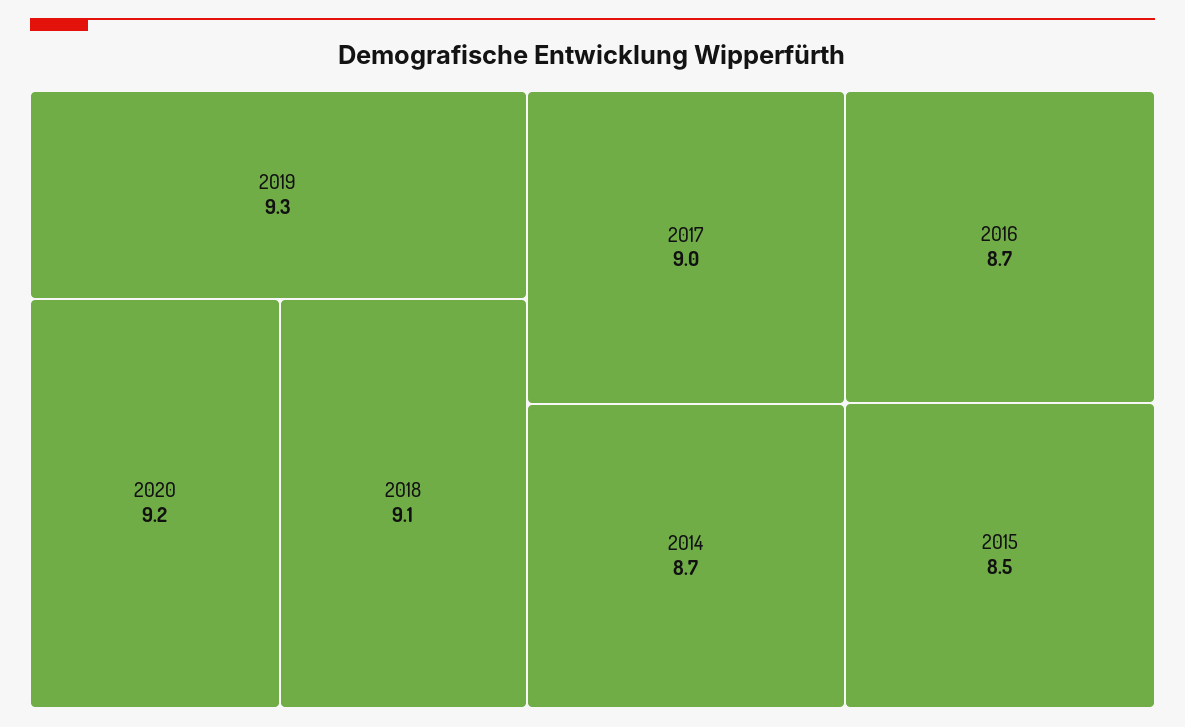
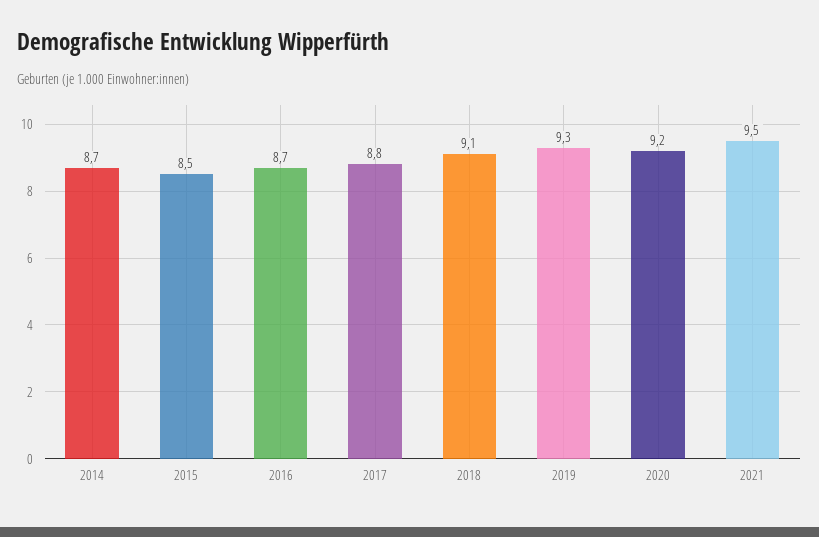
2017: 9 -> 8.8
2021: none -> 9.5

